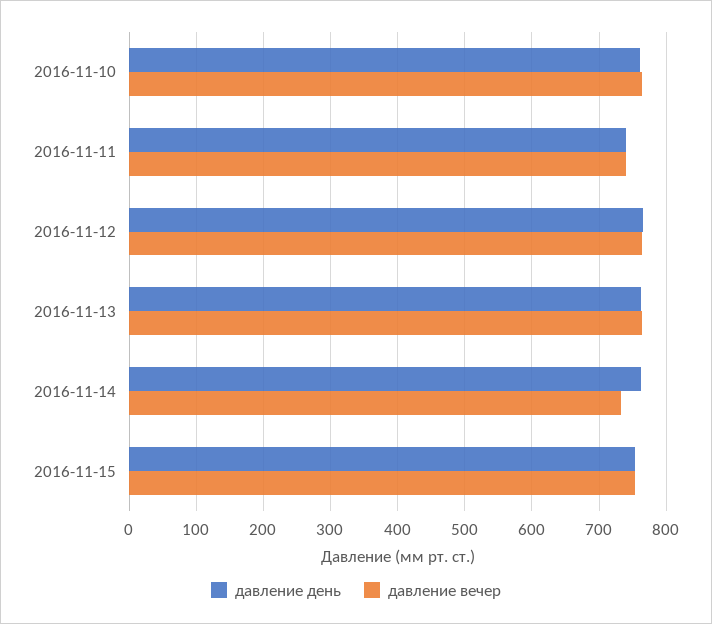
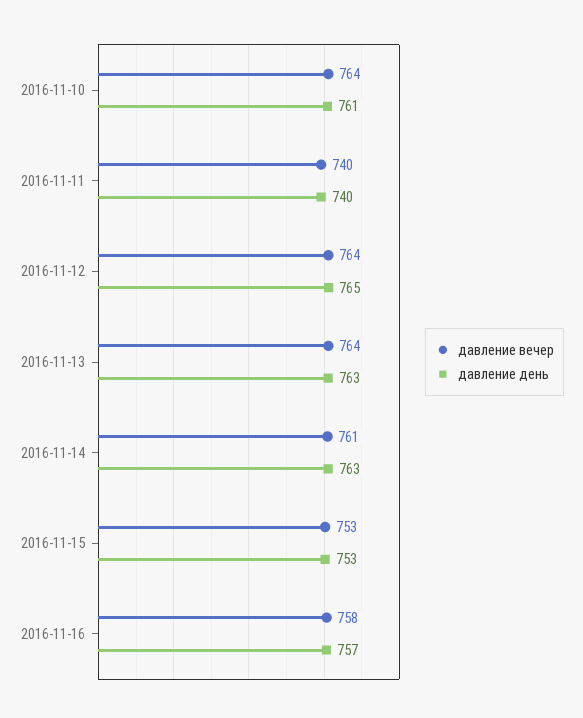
давление вечер, 2016-11-14: 730 -> 761
давление вечер, 2016-11-16: none -> 758
давление день, 2016-11-16: none -> 757

